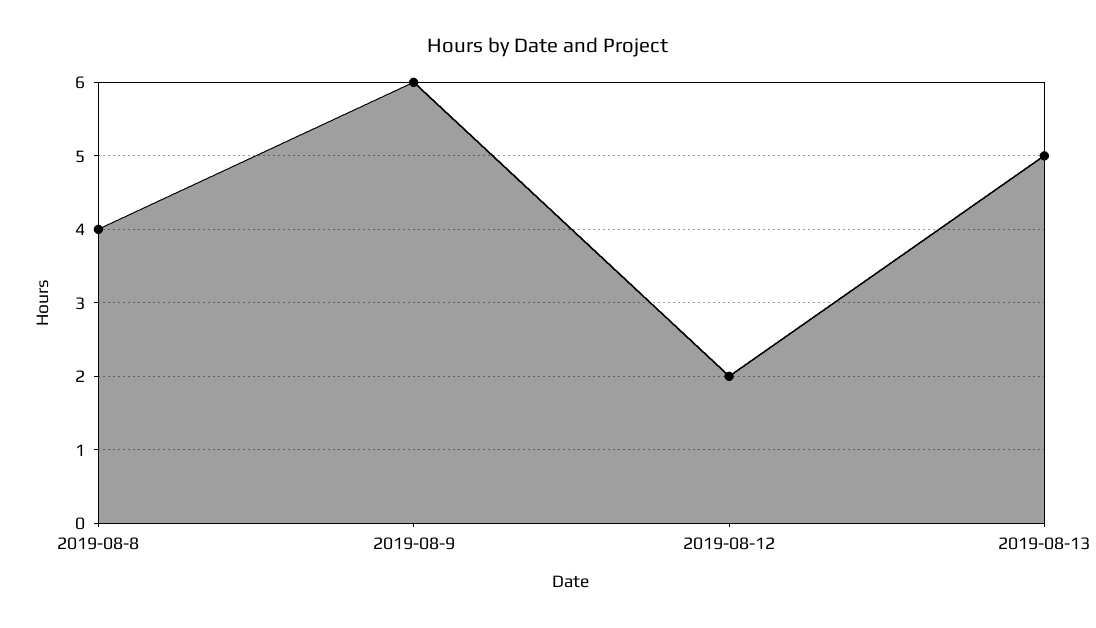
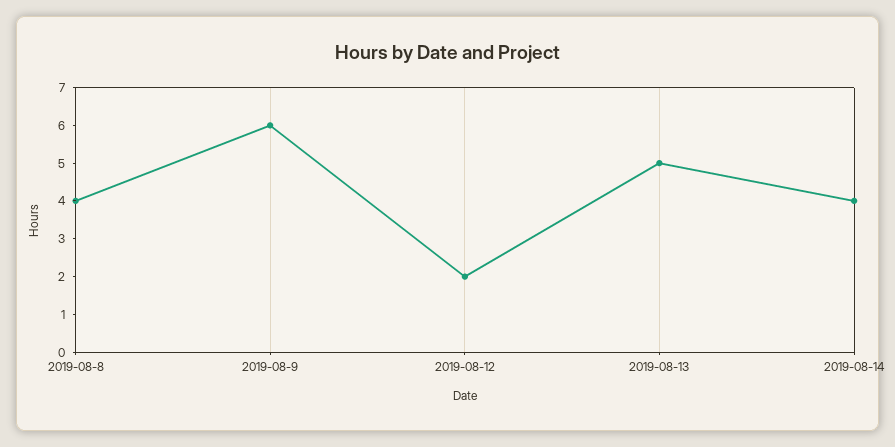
2019-08-14: none -> 4

